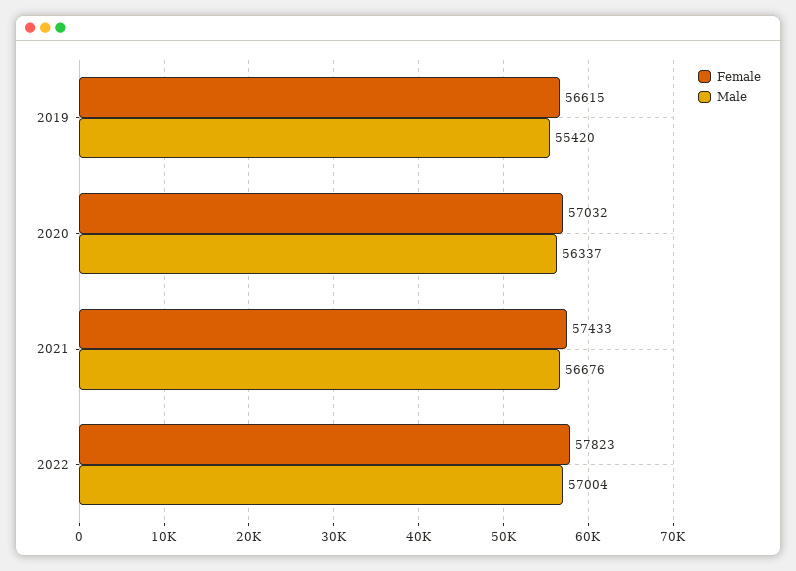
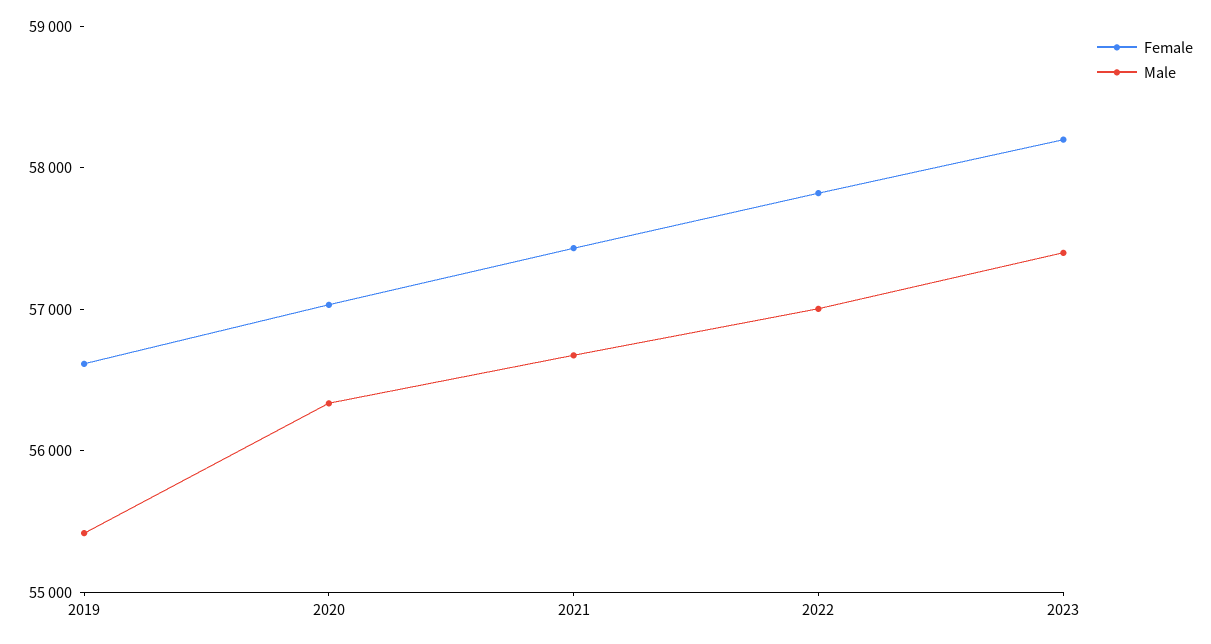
Female, 2023: none -> 58200
Male, 2023: none -> 57400

